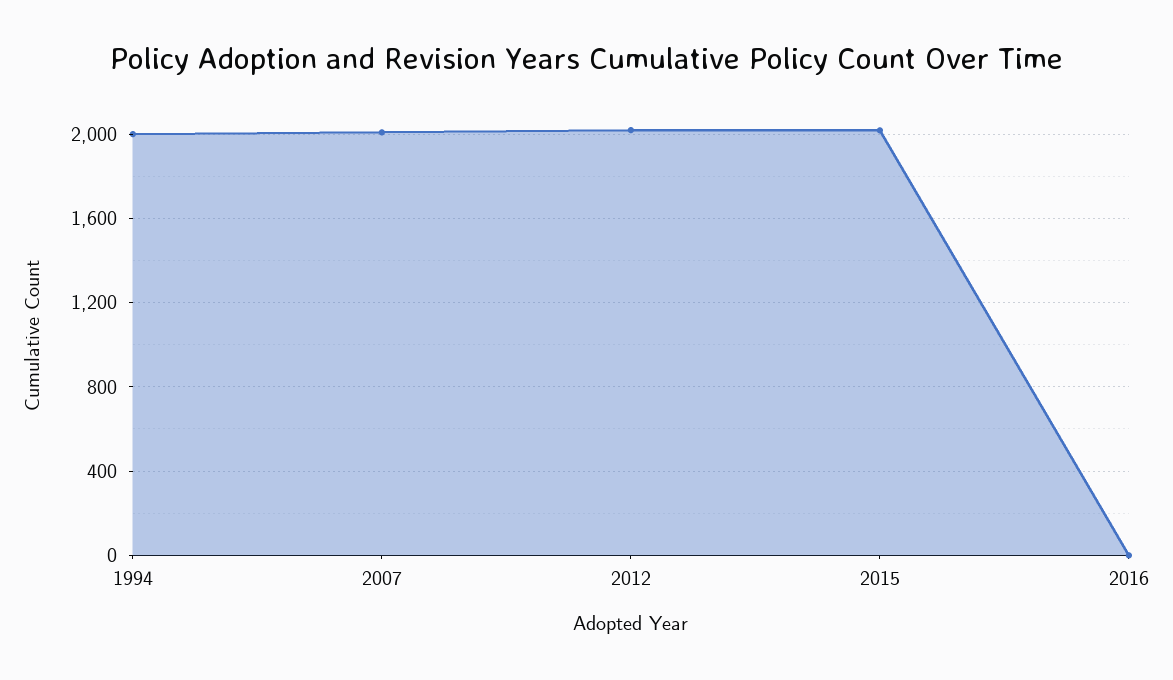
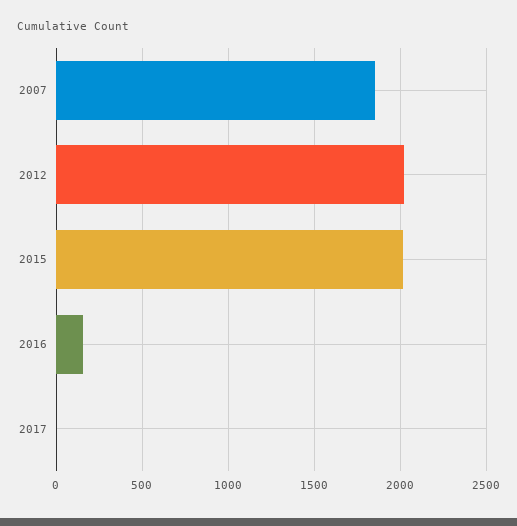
1994: 2000 -> none
2007: 2000 -> 1850
2016: 0 -> 150
2017: none -> 0

